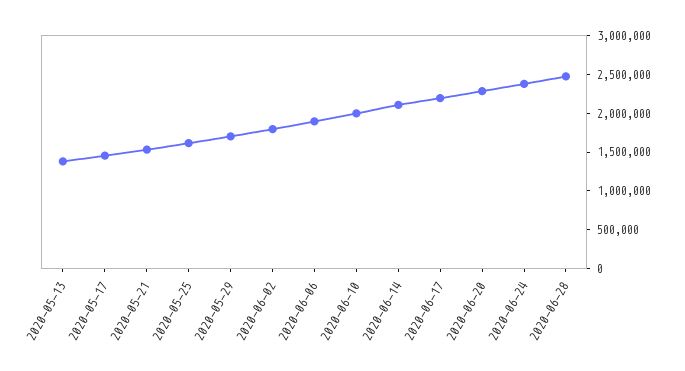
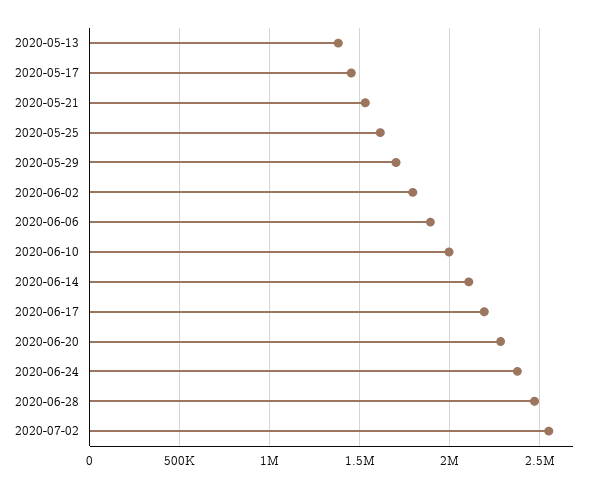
2020-07-02: none -> 2550000

